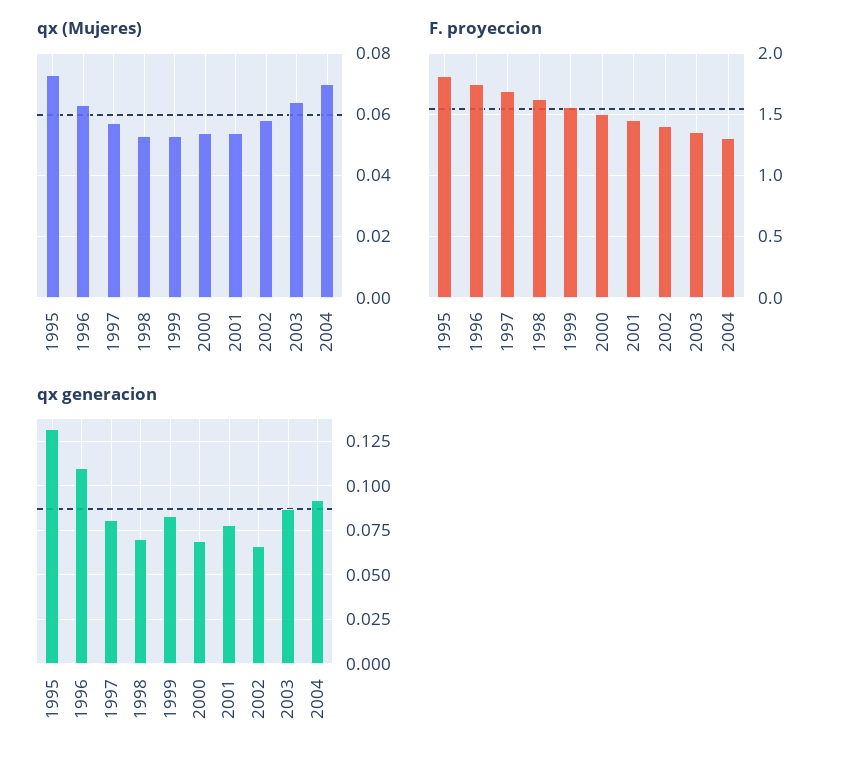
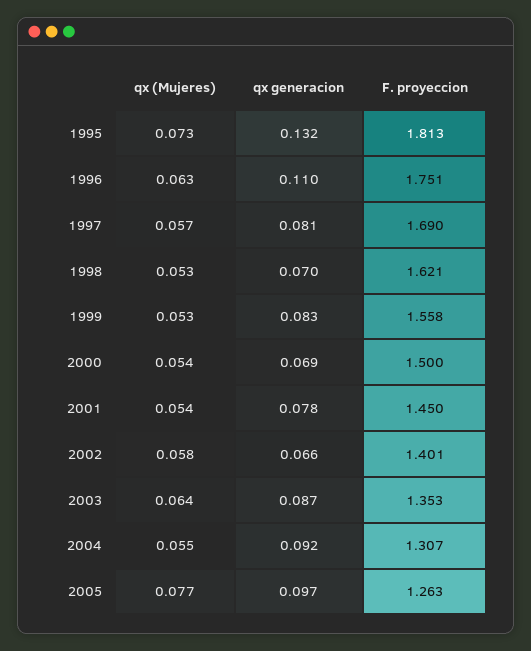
qx (Mujeres), 2004: 0.07 -> 0.055
qx (Mujeres), 2005: none -> 0.077
qx generacion, 2005: none -> 0.097
F. proyeccion, 2005: none -> 1.263

